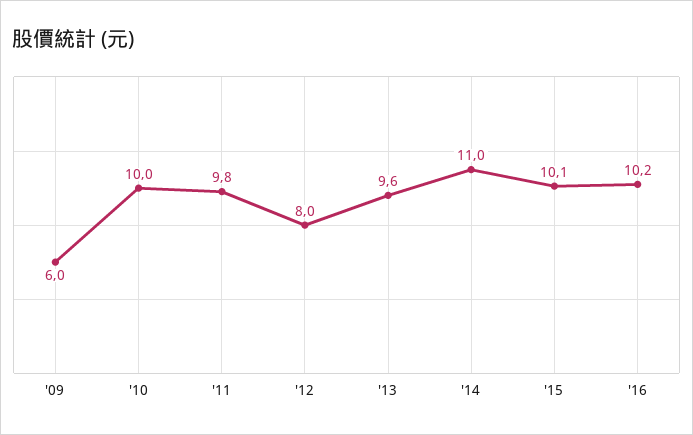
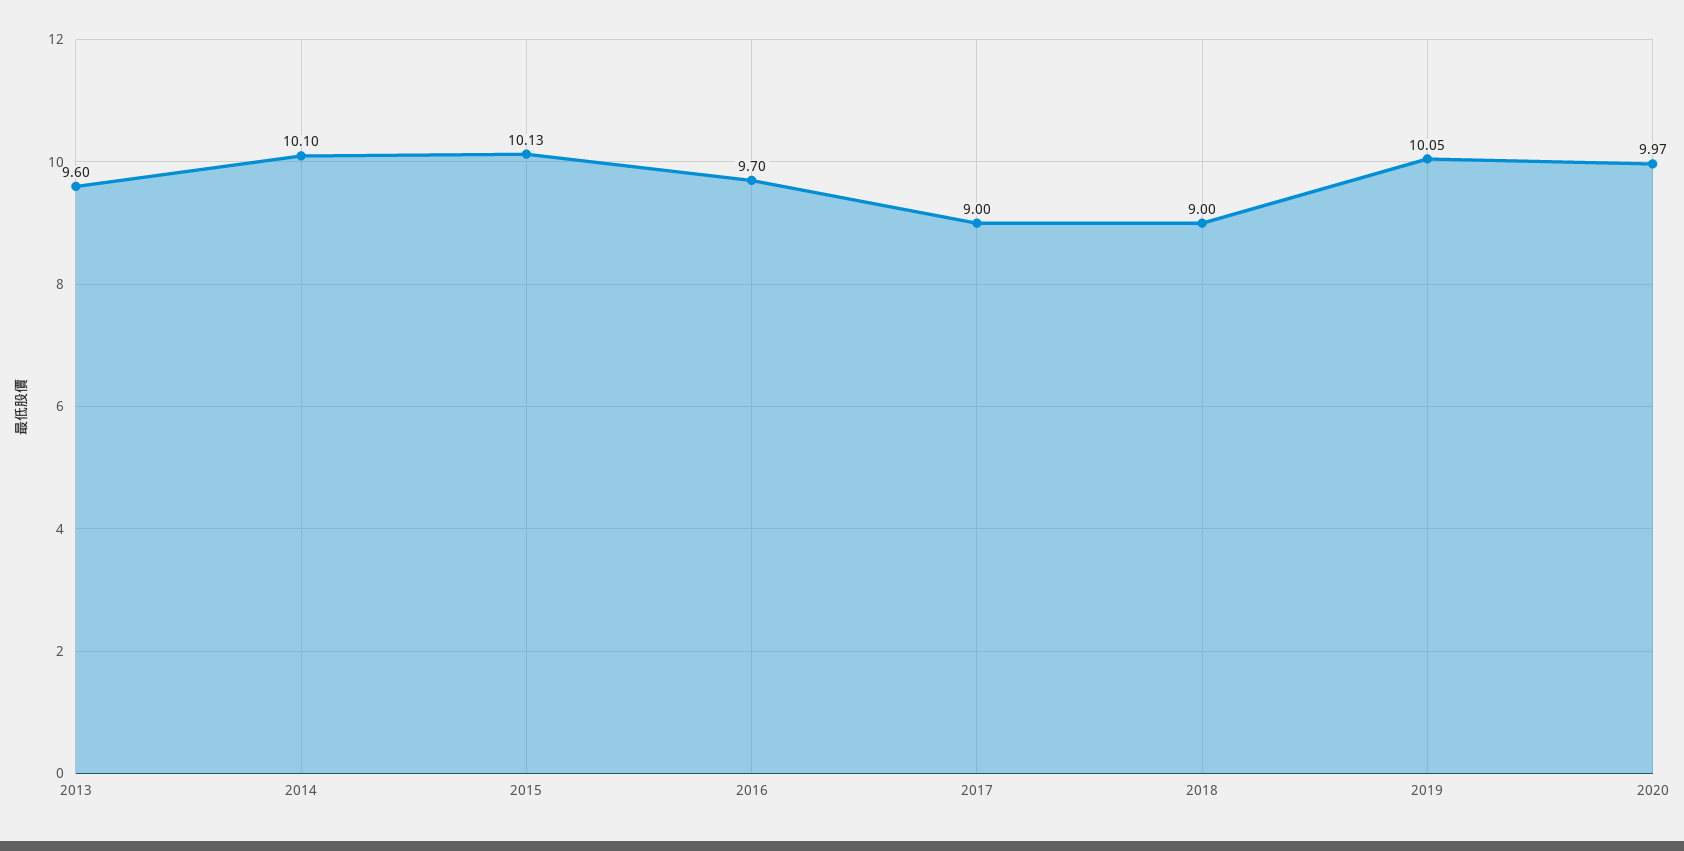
'09: 6 -> none
'10: 10 -> none
'11: 9.8 -> none
'12: 8 -> none
'14: 11 -> 10.1
'16: 10.2 -> 9.7
2017: none -> 9
2018: none -> 9
2019: none -> 10.05
2020: none -> 9.97

